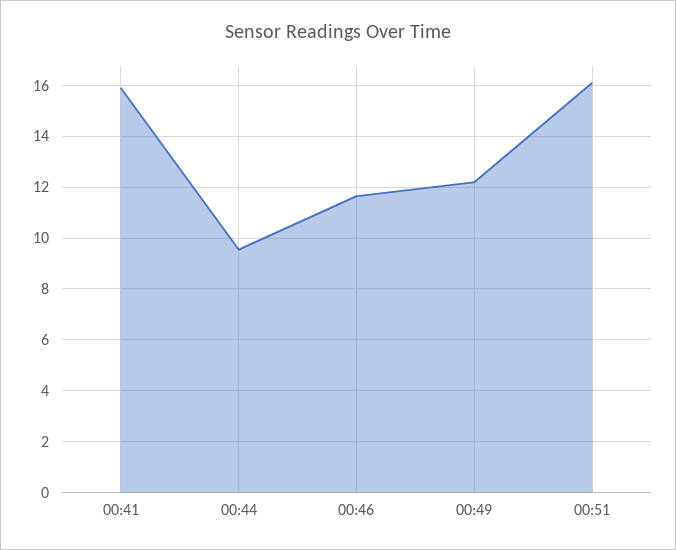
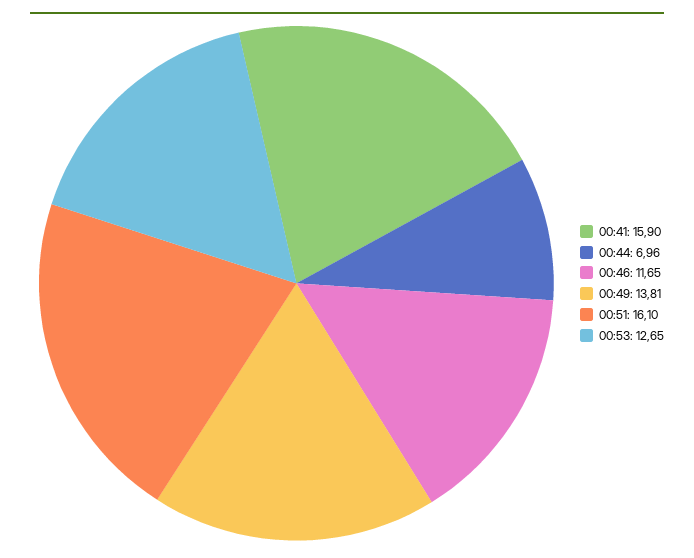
00:44: 9.5 -> 6.96
00:49: 12.25 -> 13.81
00:53: none -> 12.65

